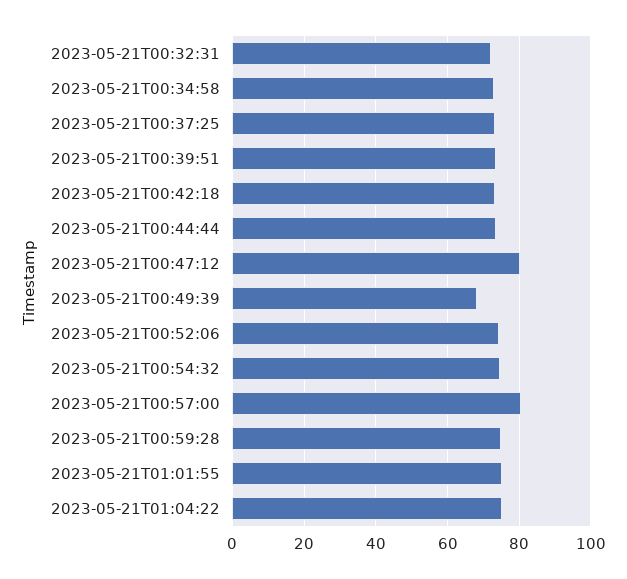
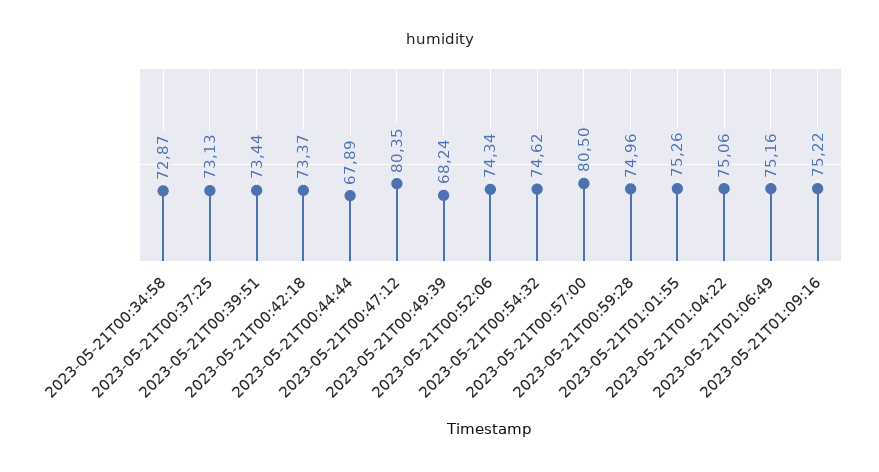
2023-05-21T00:32:31: 72 -> none
2023-05-21T00:44:44: 74 -> 67.89
2023-05-21T01:06:49: none -> 75.16
2023-05-21T01:09:16: none -> 75.22

